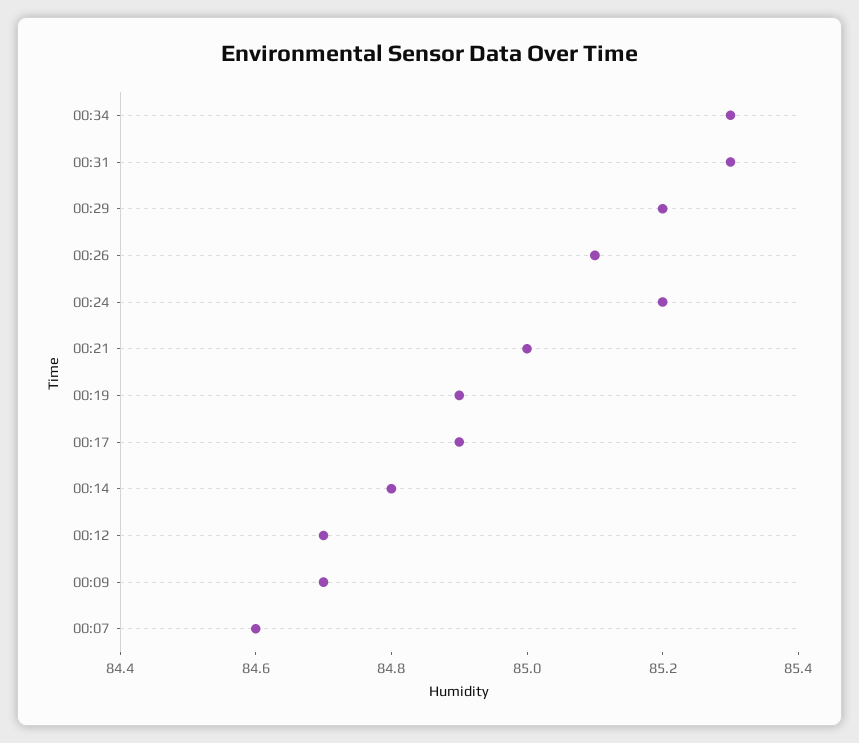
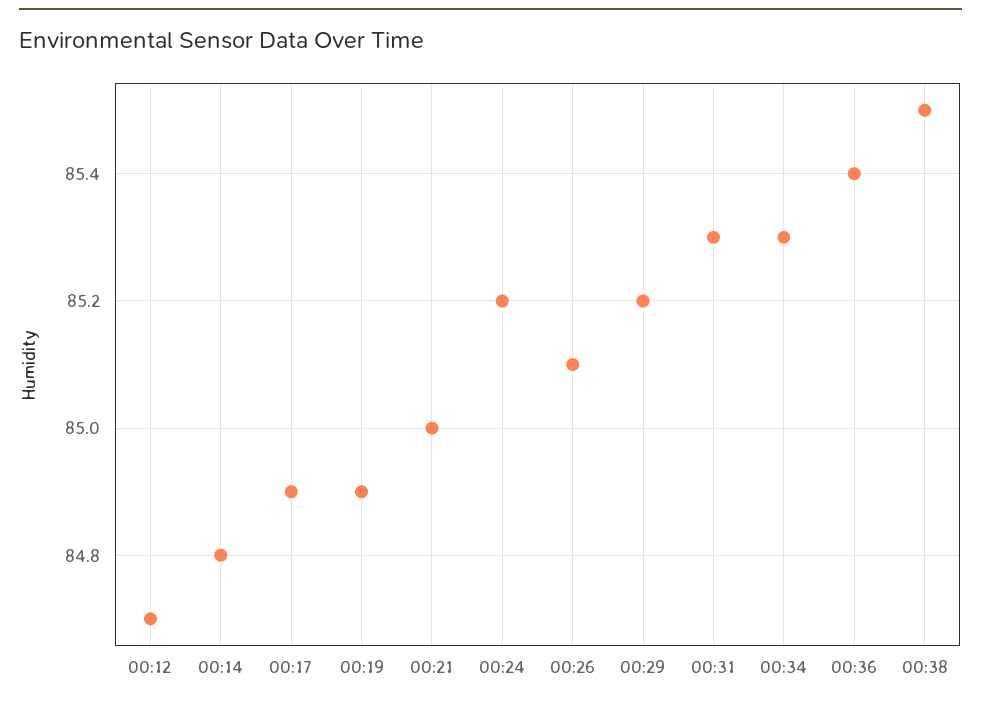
00:09: 84.7 -> none
00:07: 84.6 -> none
00:36: none -> 85.4
00:38: none -> 85.5

